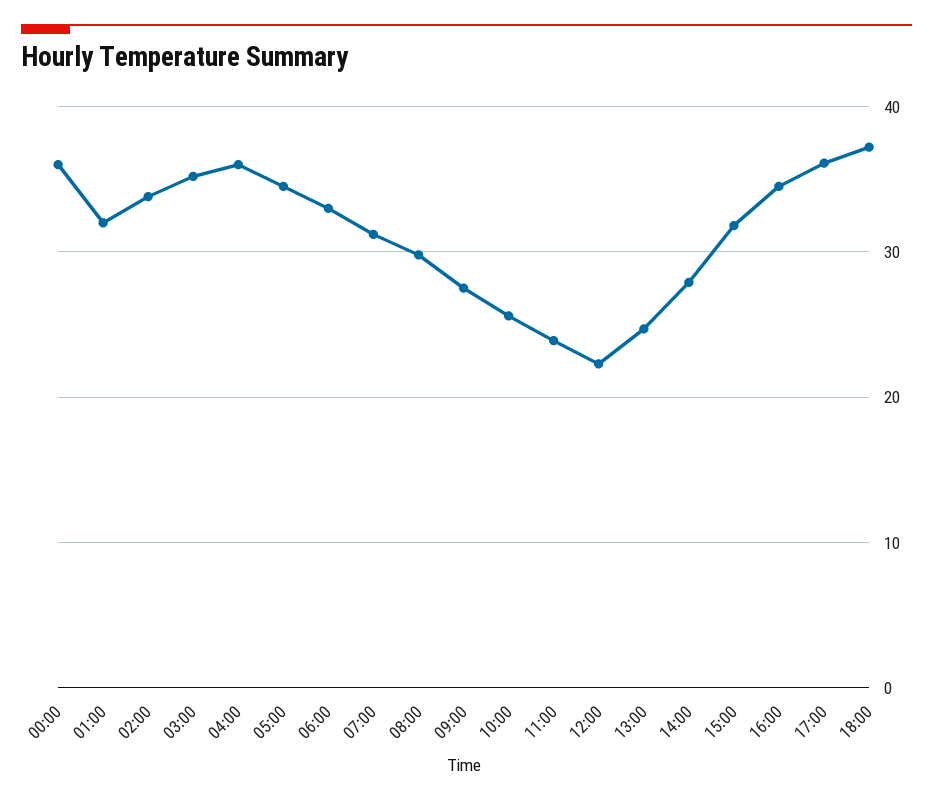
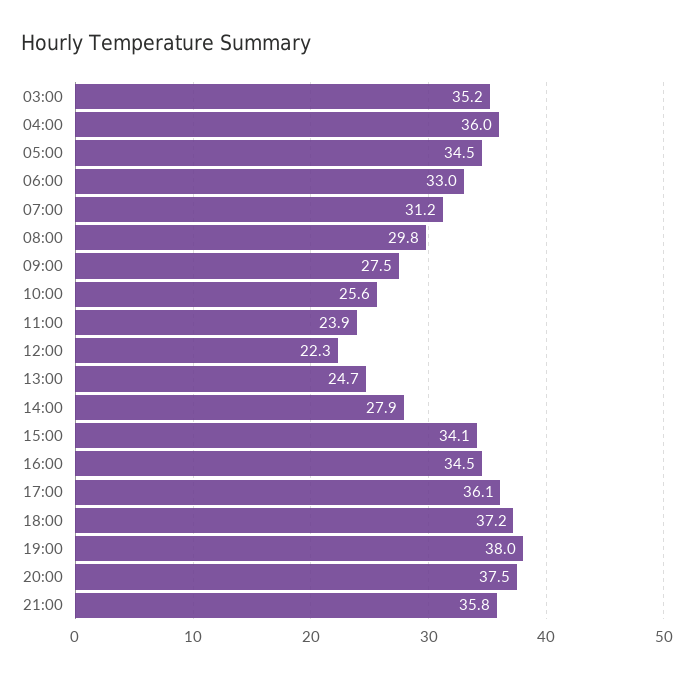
00:00: 36 -> none
01:00: 32 -> none
02:00: 34 -> none
15:00: 32 -> 34.1
19:00: none -> 38
20:00: none -> 37.5
21:00: none -> 35.8

